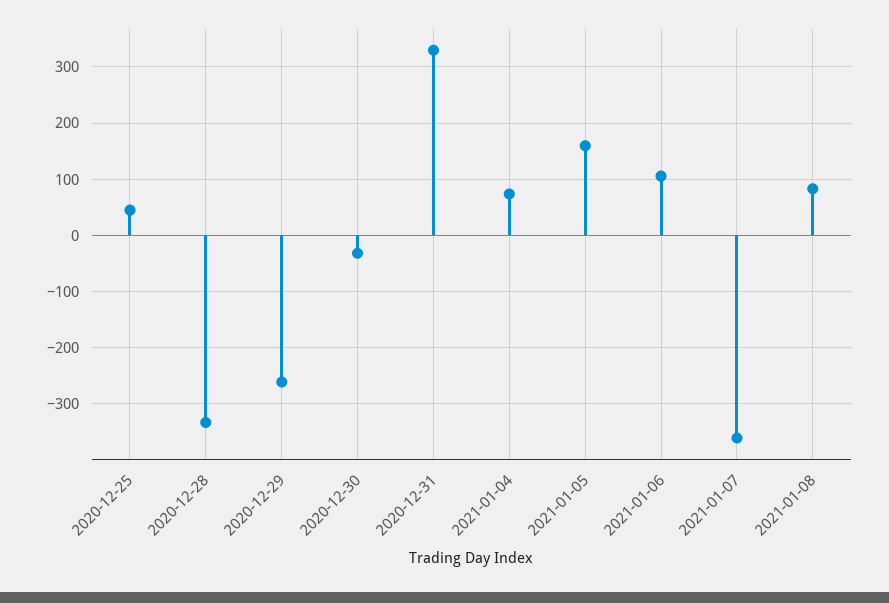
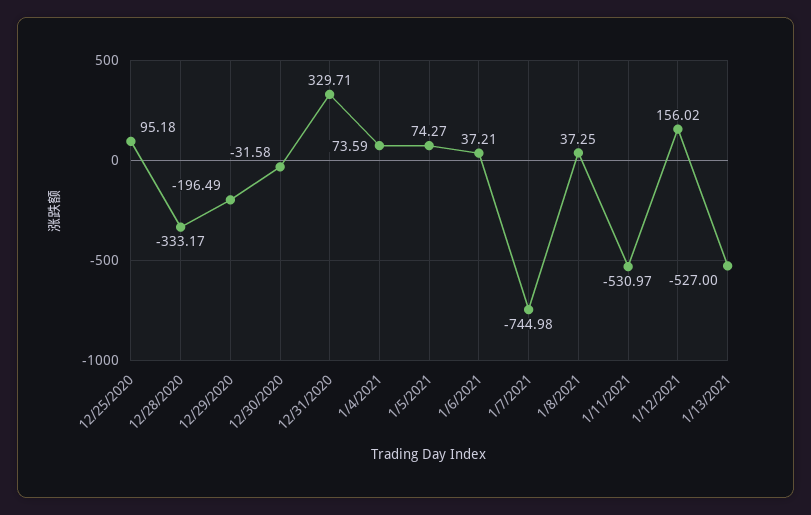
2020-12-25: 40 -> 95.18
2020-12-29: -260 -> -196.49
2021-01-05: 160 -> 74.27
2021-01-06: 100 -> 37.21
2021-01-07: -360 -> -744.98
2021-01-08: 80 -> 37.25
1/11/2021: none -> -530.97
1/12/2021: none -> 156.02
1/13/2021: none -> -527

